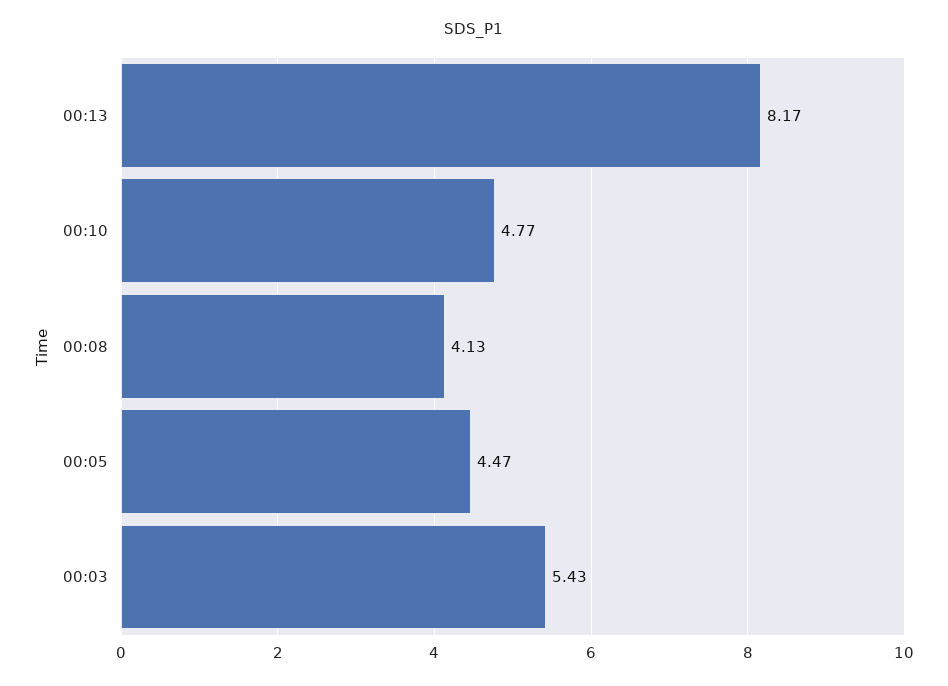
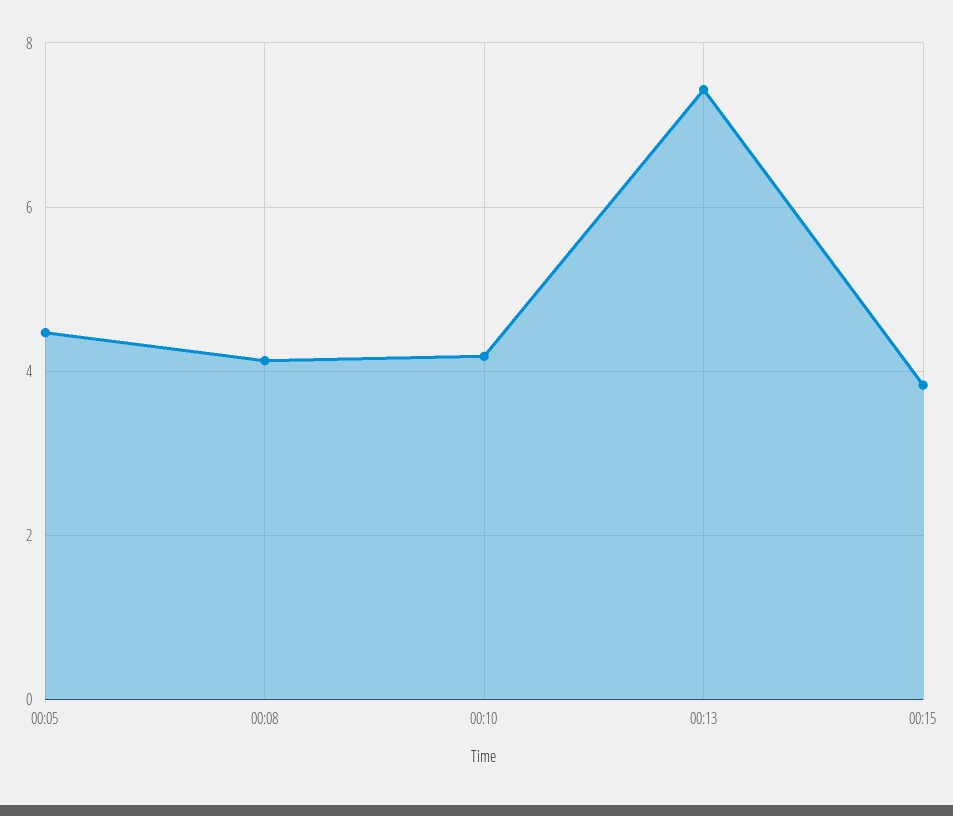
00:13: 8.17 -> 7.4
00:10: 4.77 -> 4.2
00:03: 5.43 -> none
00:15: none -> 3.8

